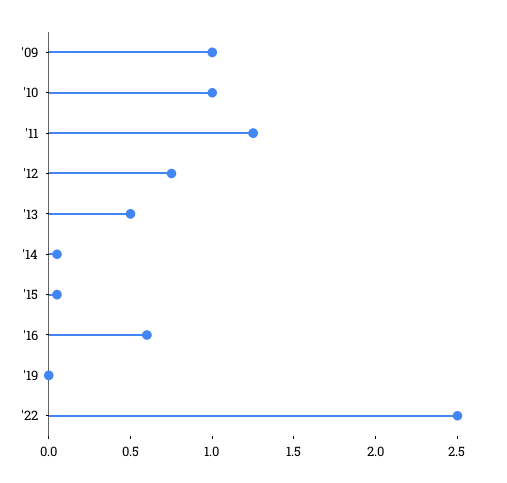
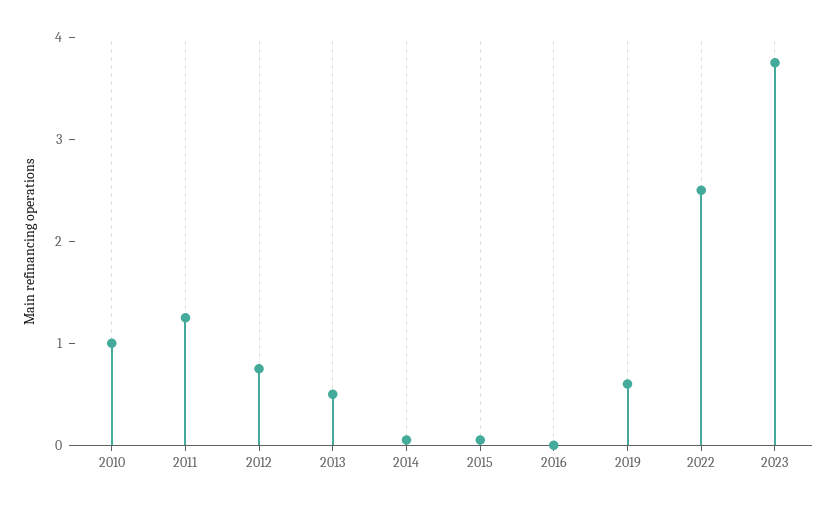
'09: 1 -> none
'16: 0.6 -> 0
'19: 0 -> 0.6
2023: none -> 3.8

